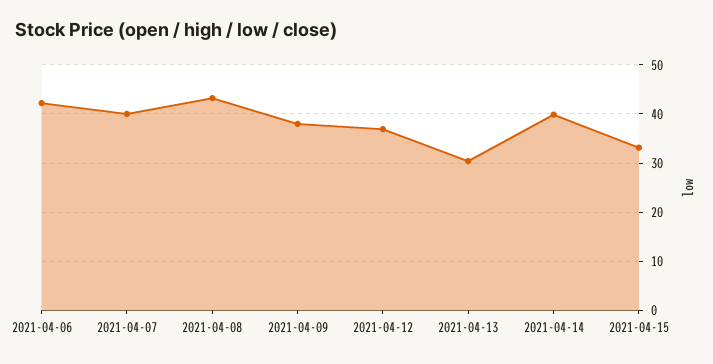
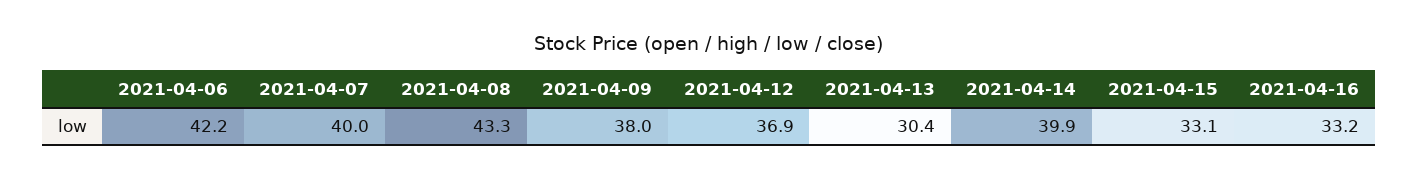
2021-04-16: none -> 33.2

